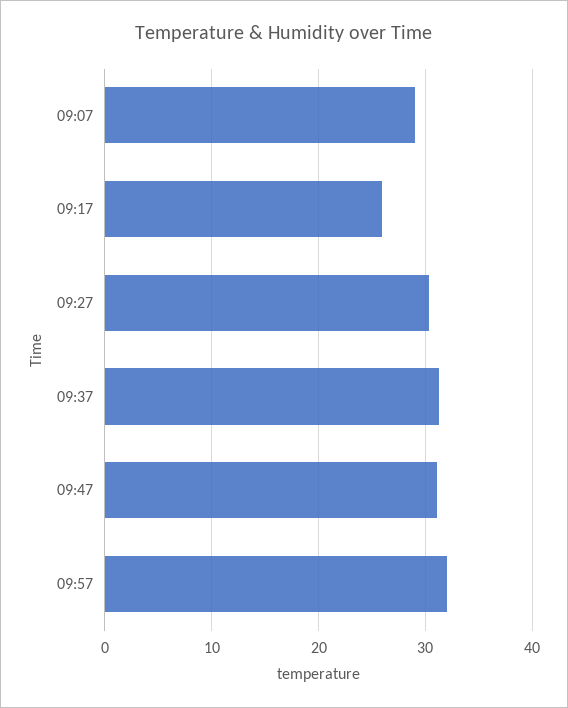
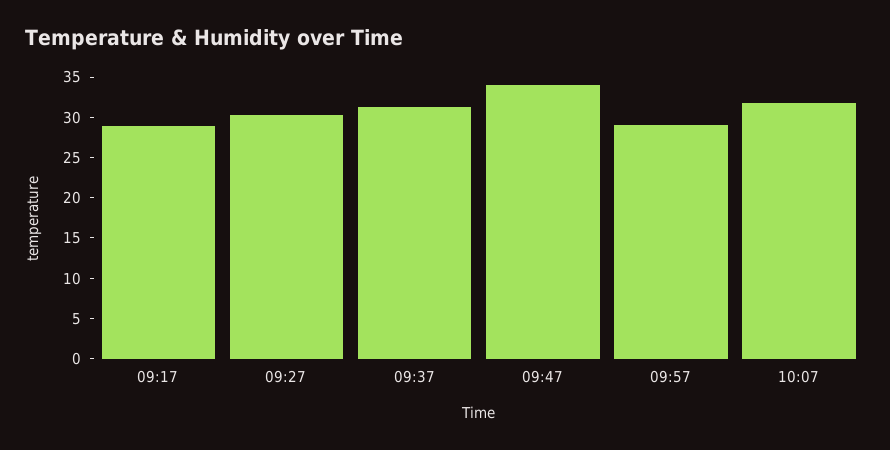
09:07: 29 -> none
09:17: 26 -> 29
09:47: 31 -> 34
09:57: 32 -> 29
10:07: none -> 32

